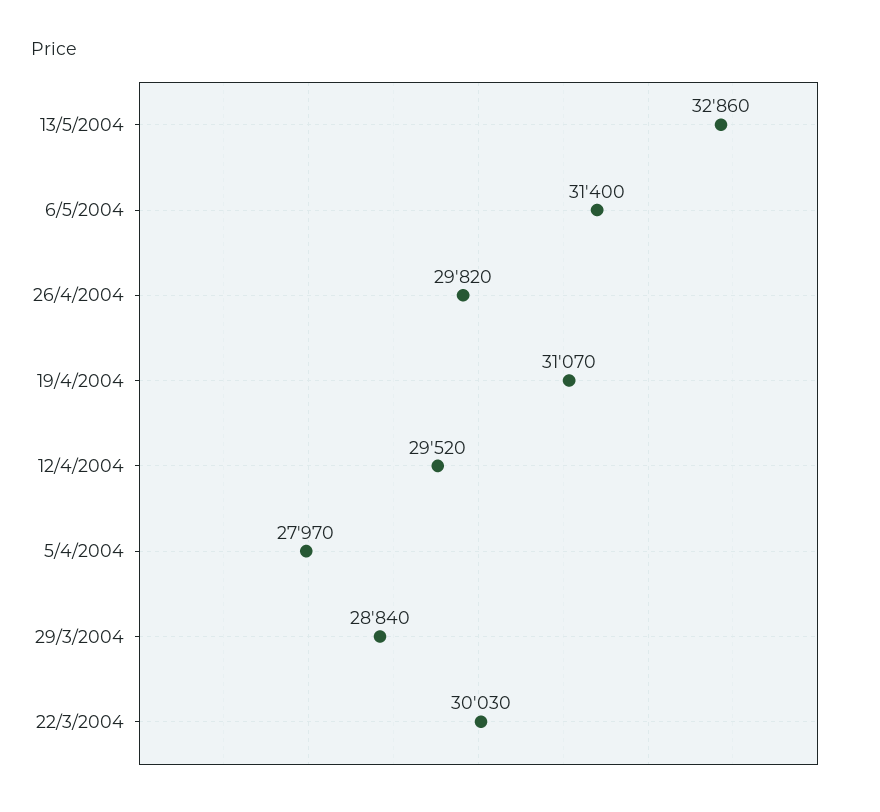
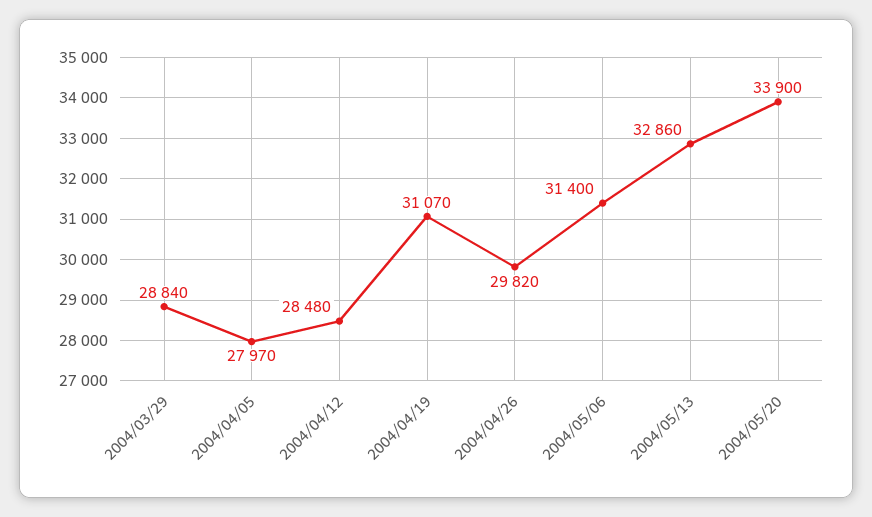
12/4/2004: 29520 -> 28480
22/3/2004: 30030 -> none
2004/05/20: none -> 33900

